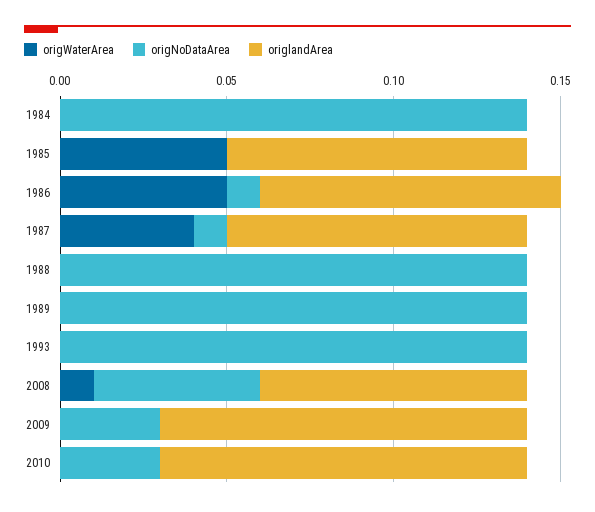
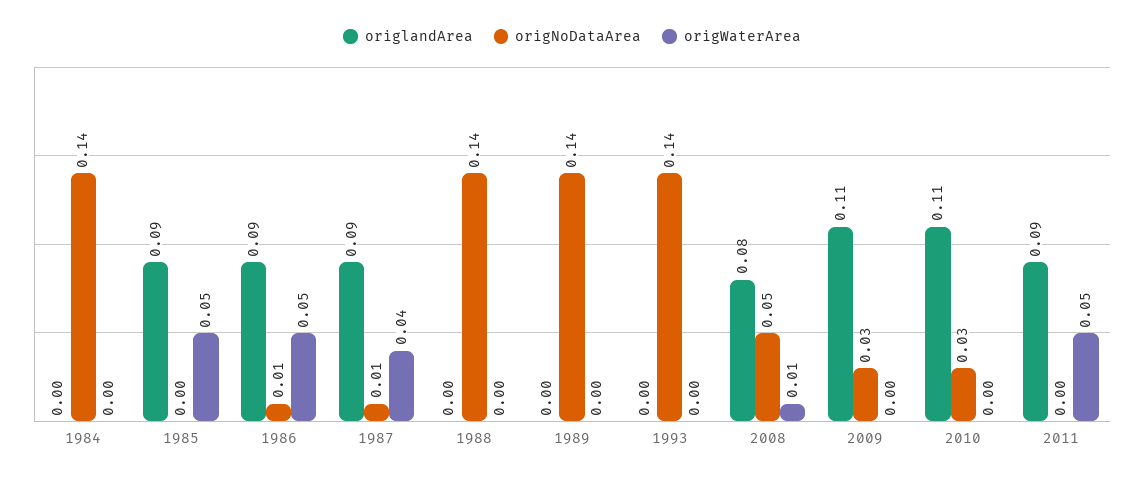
origlandArea, 2011: none -> 0.09
origNoDataArea, 2011: none -> 0
origWaterArea, 2011: none -> 0.05

